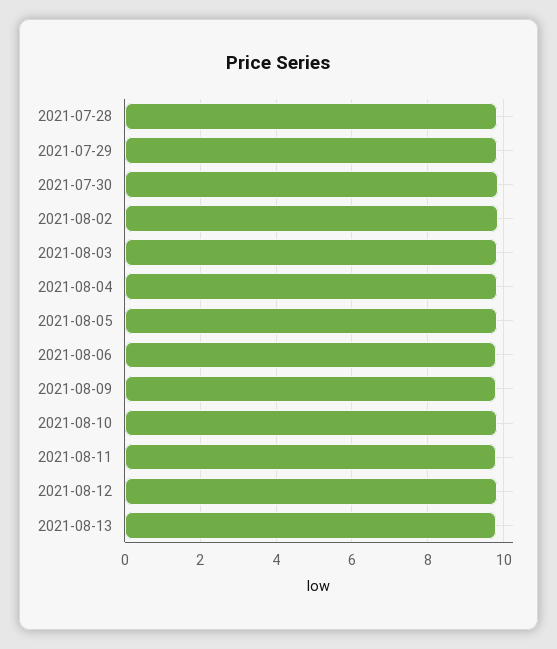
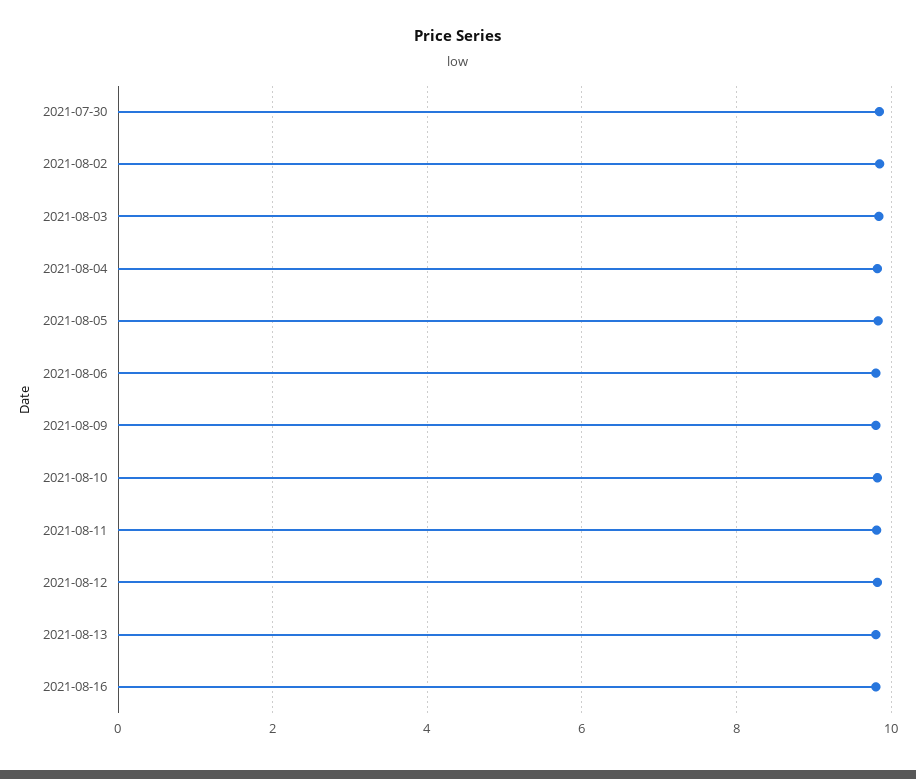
2021-07-28: 9.8 -> none
2021-07-29: 9.8 -> none
2021-08-16: none -> 9.8

